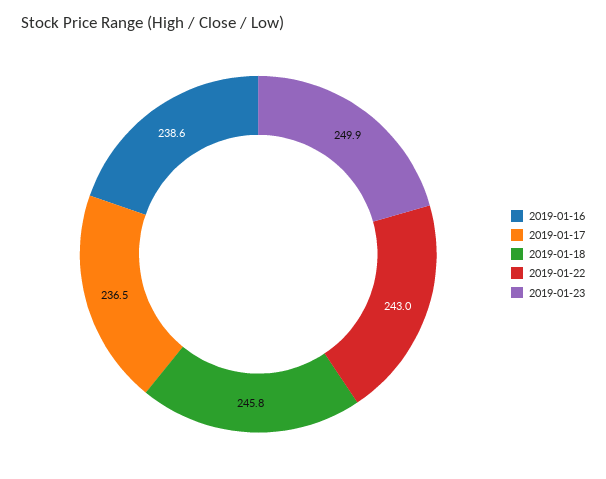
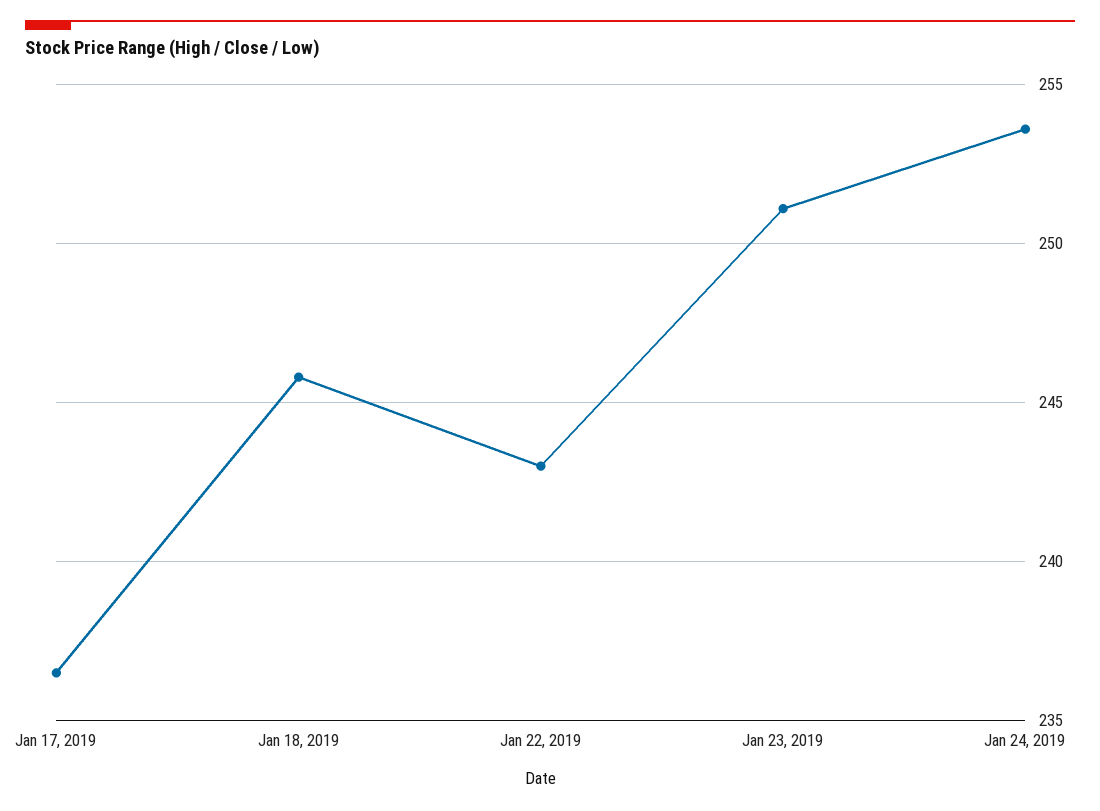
2019-01-16: 238.6 -> none
2019-01-23: 249.9 -> 251
Jan 24, 2019: none -> 253.5

